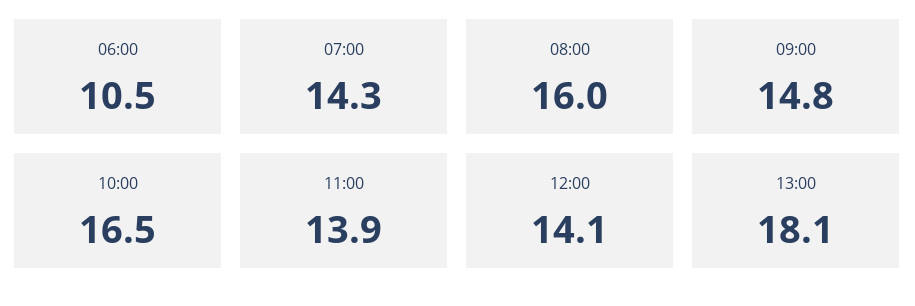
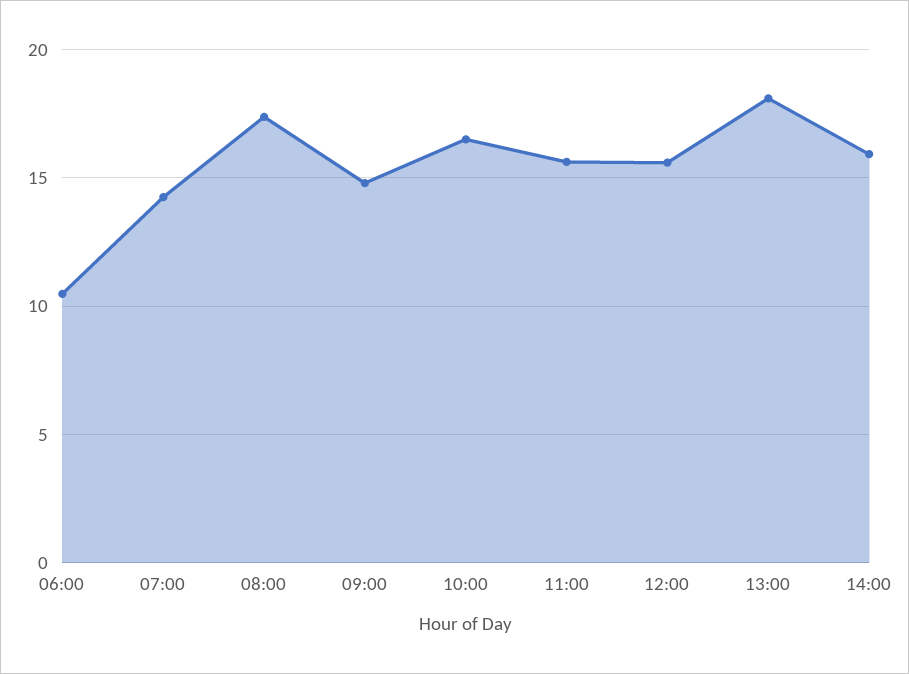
08:00: 16 -> 17.5
11:00: 13.9 -> 15.5
12:00: 14.1 -> 15.5
14:00: none -> 16

